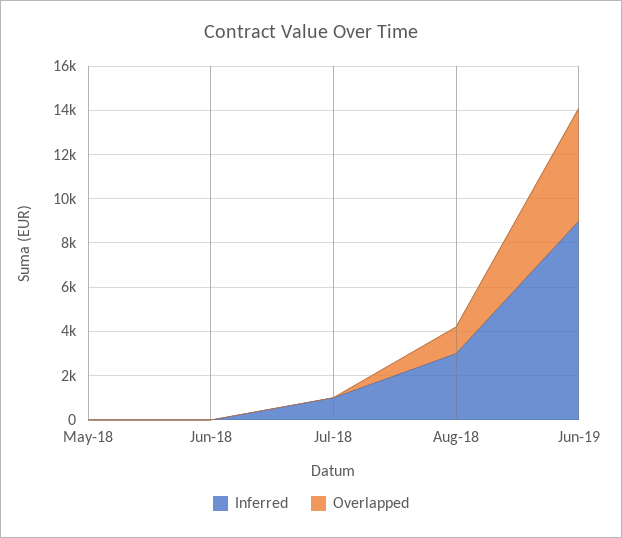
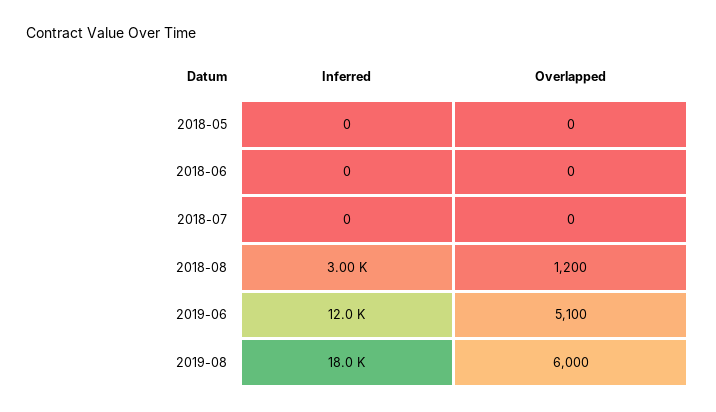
Inferred, Jul-18: 1000 -> 0
Inferred, Jun-19: 9000 -> 12000
Inferred, 2019-08: none -> 18000
Overlapped, 2019-08: none -> 6000

